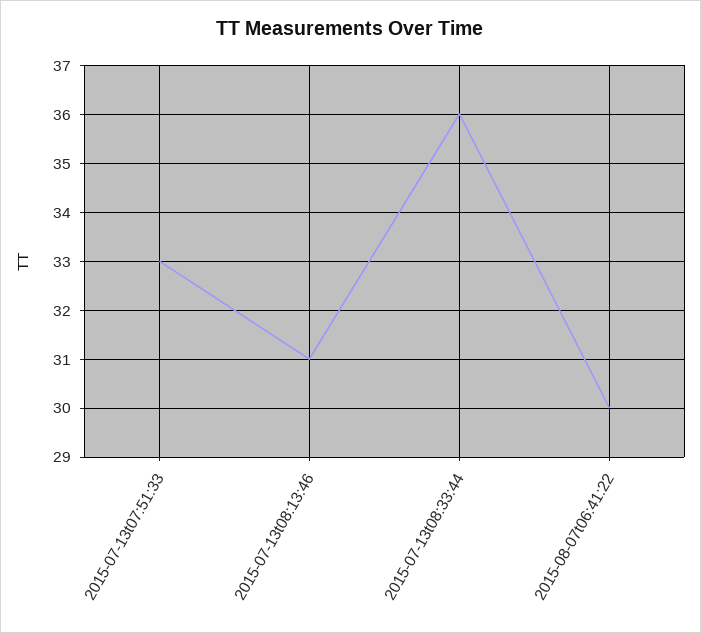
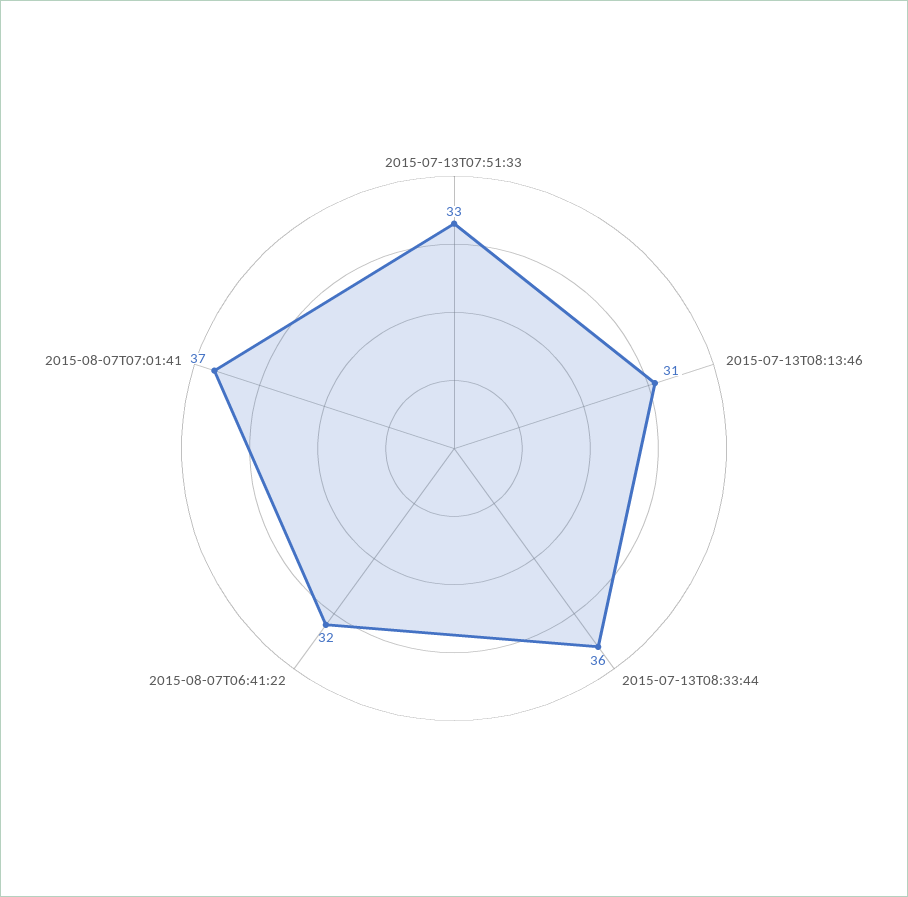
2015-08-07t06:41:22: 30 -> 32
2015-08-07T07:01:41: none -> 37

